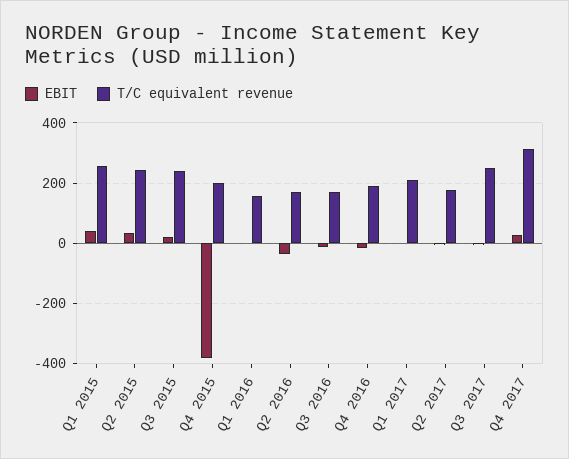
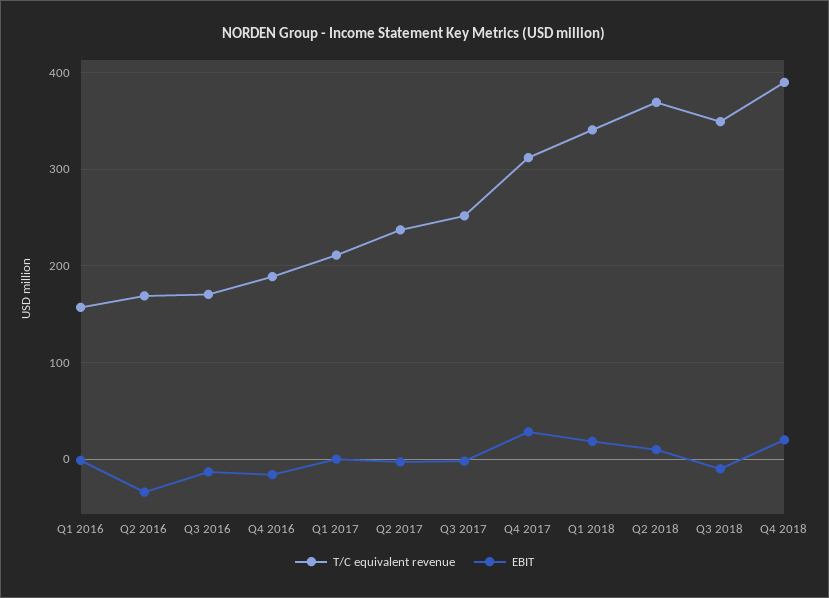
EBIT, Q1 2015: 40 -> none
T/C equivalent revenue, Q1 2015: 260 -> none
EBIT, Q2 2015: 40 -> none
T/C equivalent revenue, Q2 2015: 240 -> none
EBIT, Q3 2015: 20 -> none
T/C equivalent revenue, Q3 2015: 240 -> none
EBIT, Q4 2015: -380 -> none
T/C equivalent revenue, Q4 2015: 200 -> none
T/C equivalent revenue, Q2 2017: 180 -> 240
T/C equivalent revenue, Q1 2018: none -> 340
EBIT, Q1 2018: none -> 20
T/C equivalent revenue, Q2 2018: none -> 370
EBIT, Q2 2018: none -> 10
T/C equivalent revenue, Q3 2018: none -> 350
EBIT, Q3 2018: none -> -10
T/C equivalent revenue, Q4 2018: none -> 390
EBIT, Q4 2018: none -> 20

